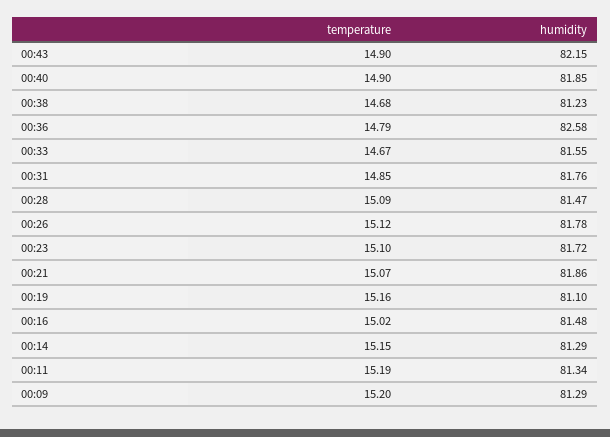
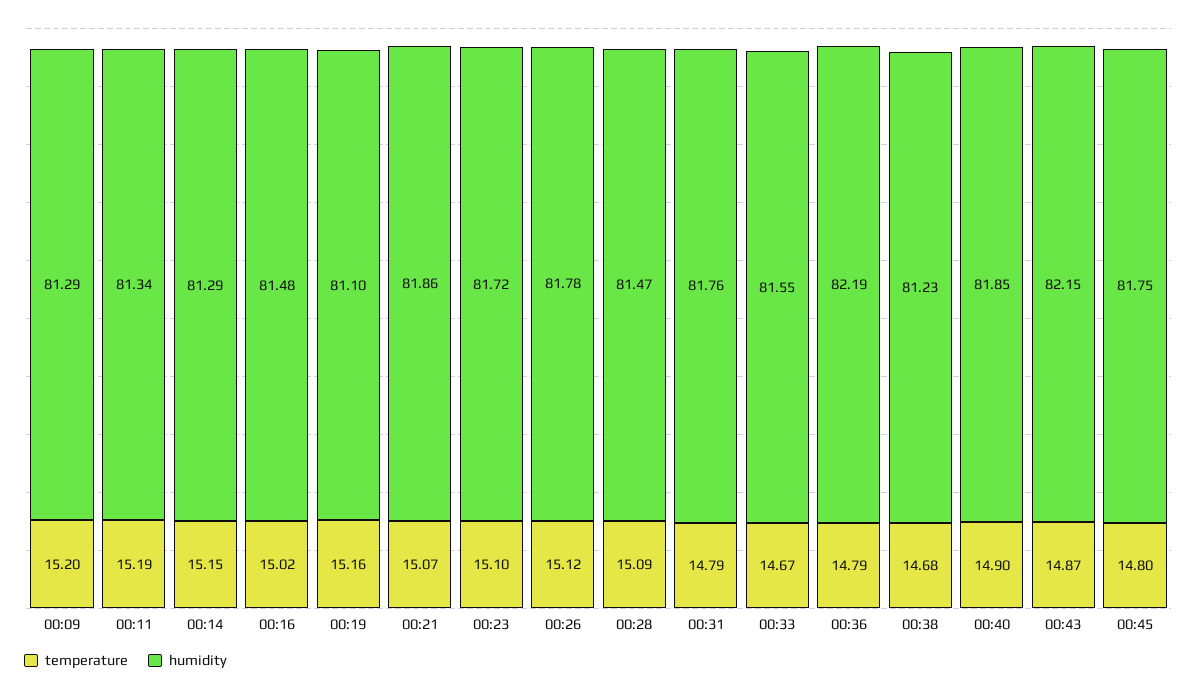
temperature, 00:43: 14.9 -> 14.87
humidity, 00:36: 82.58 -> 82.19
temperature, 00:31: 14.85 -> 14.79
temperature, 00:45: none -> 14.8
humidity, 00:45: none -> 81.75

